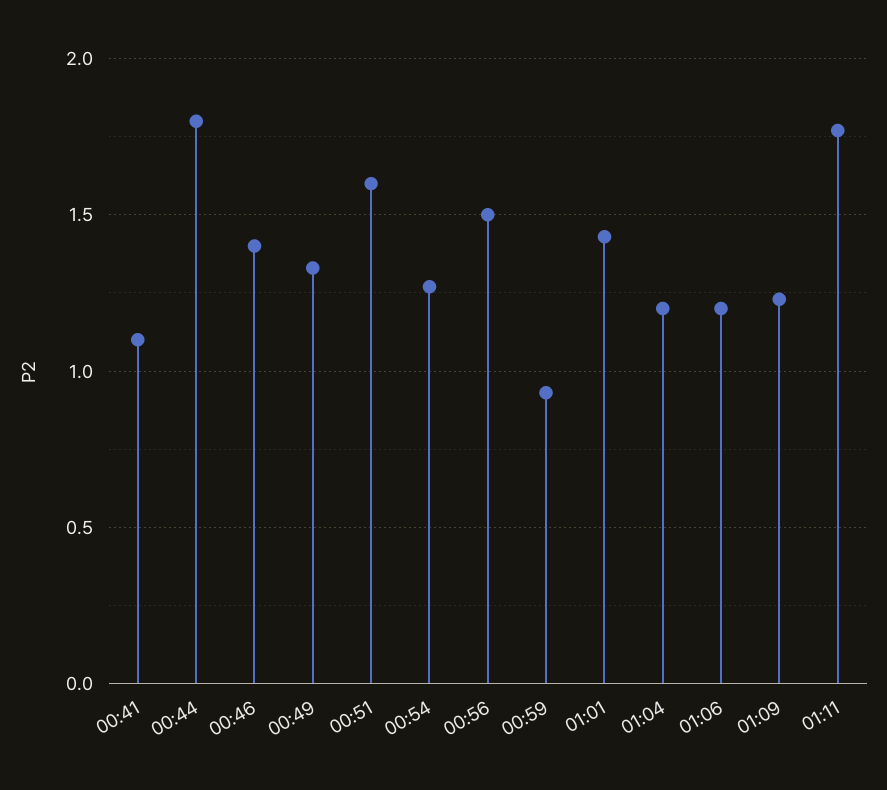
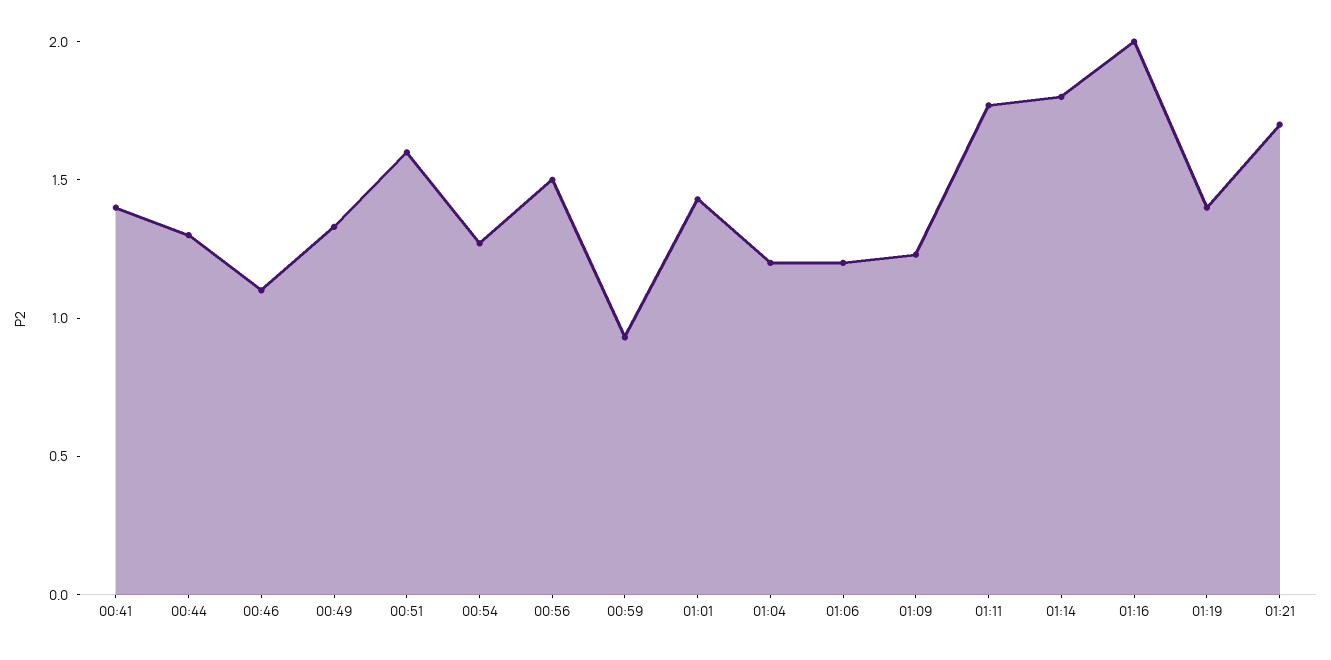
00:41: 1.1 -> 1.4
00:44: 1.8 -> 1.3
00:46: 1.4 -> 1.1
01:14: none -> 1.8
01:16: none -> 2
01:19: none -> 1.4
01:21: none -> 1.7

